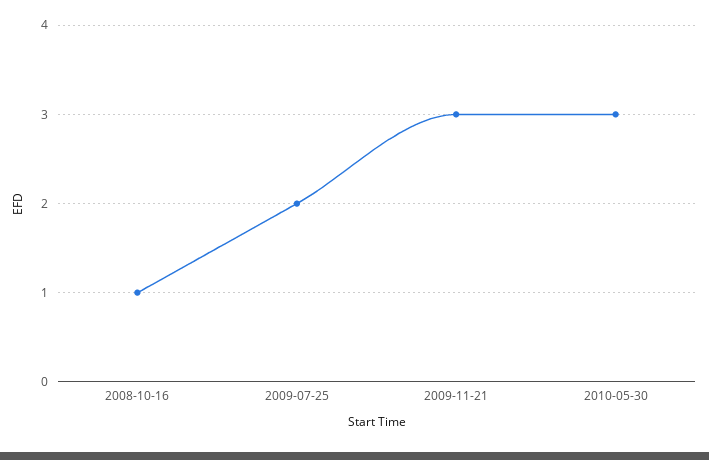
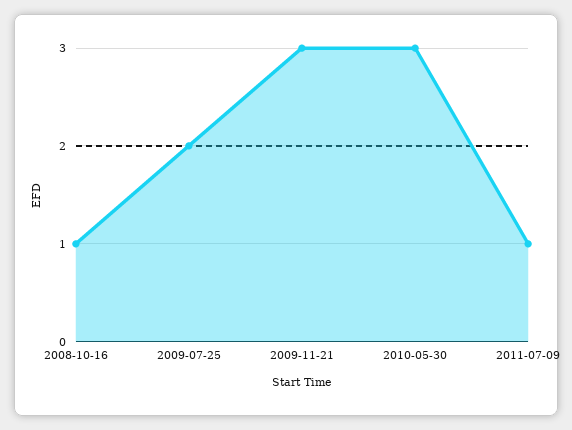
2011-07-09: none -> 1

